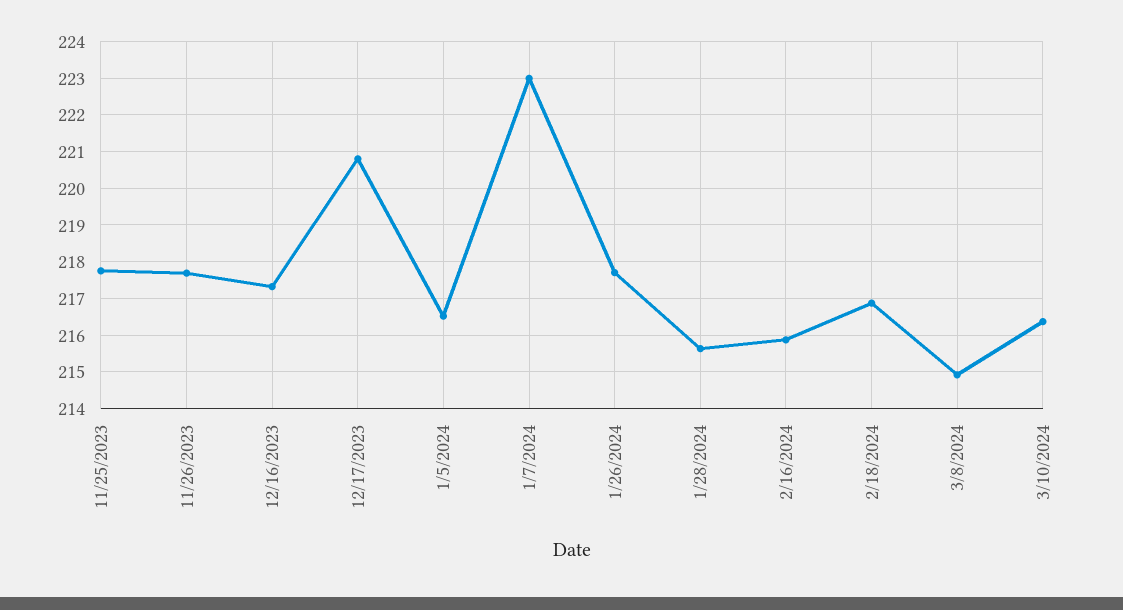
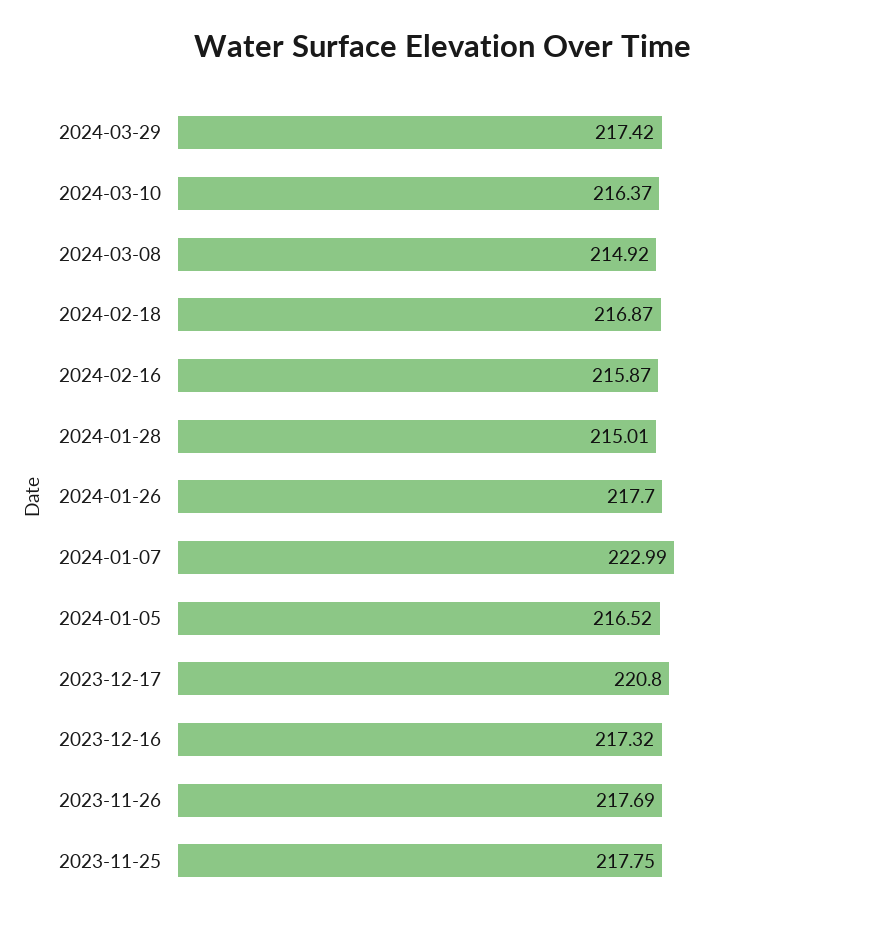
1/28/2024: 215.6 -> 215.01
2024-03-29: none -> 217.42

